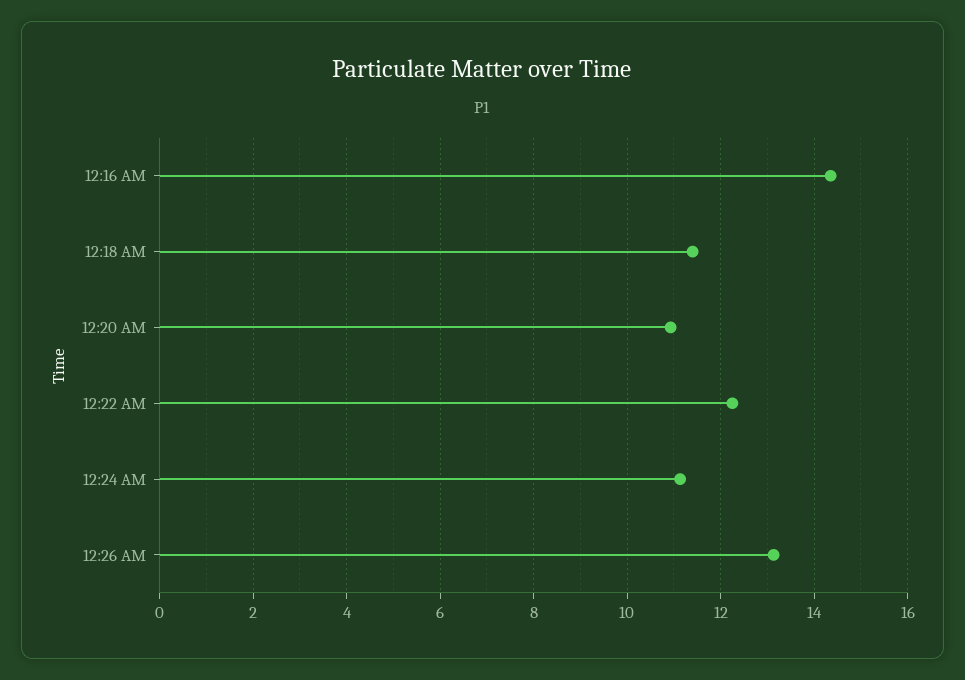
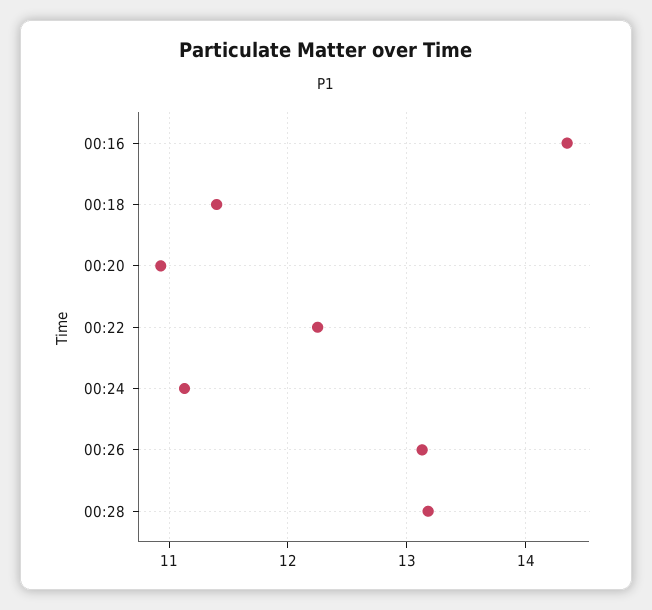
00:28: none -> 13.2

